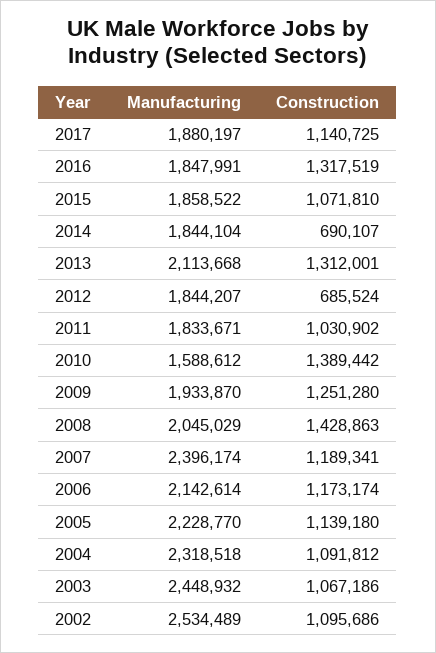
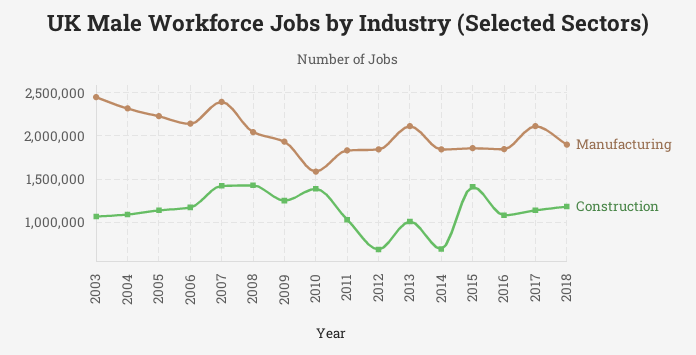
Manufacturing, 2017: 1880197 -> 2100000
Construction, 2016: 1317519 -> 1100000
Construction, 2015: 1071810 -> 1400000
Construction, 2013: 1312001 -> 1000000
Construction, 2007: 1189341 -> 1400000
Manufacturing, 2002: 2534489 -> none
Construction, 2002: 1095686 -> none
Manufacturing, 2018: none -> 1900000
Construction, 2018: none -> 1200000

